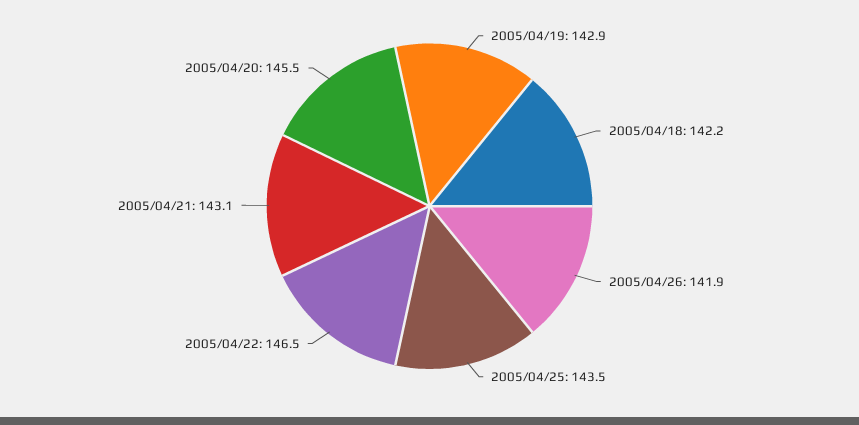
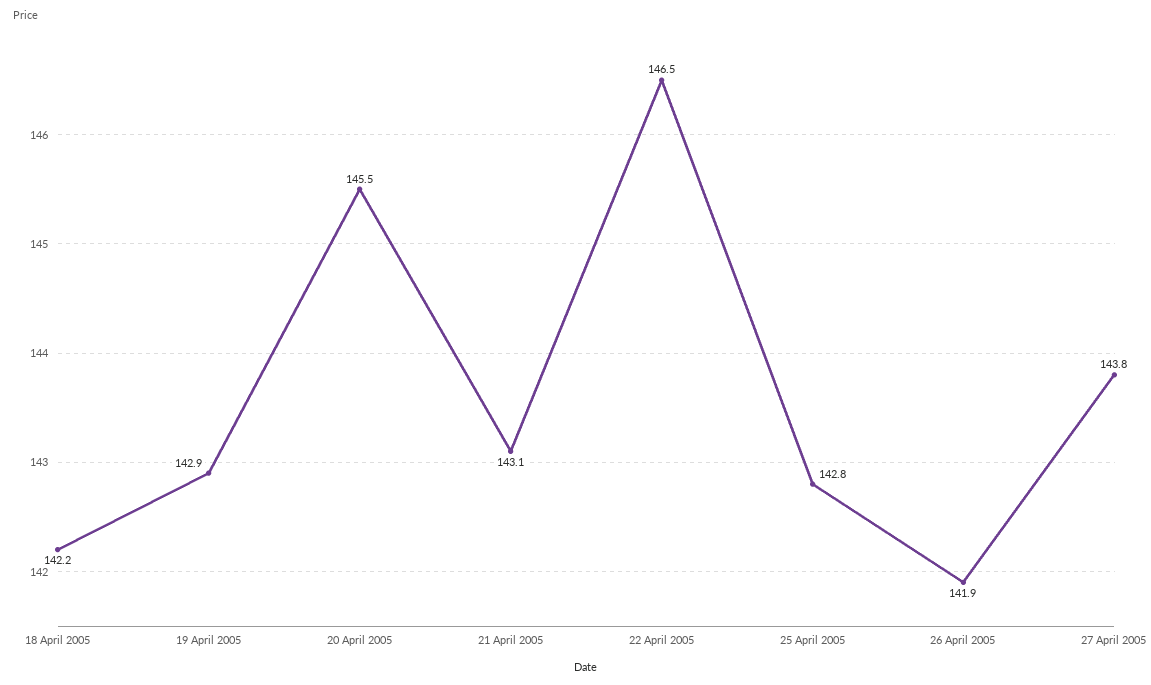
2005/04/25: 143.5 -> 142.8
27 April 2005: none -> 143.8

